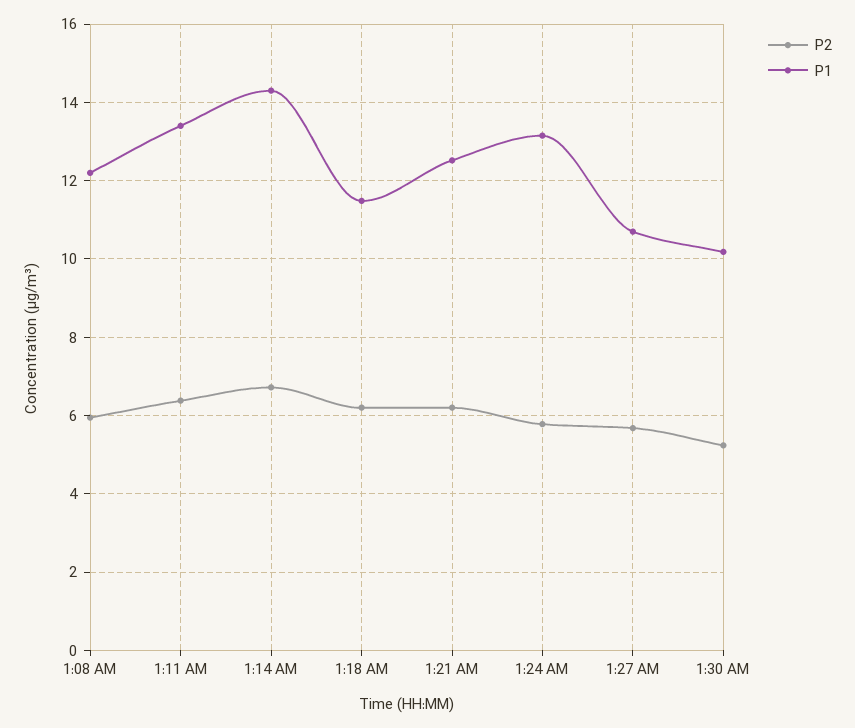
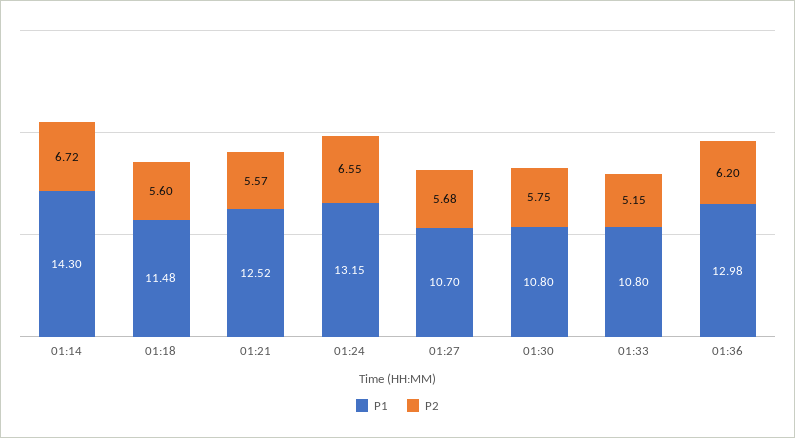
P2, 1:08 AM: 6 -> none
P1, 1:08 AM: 12.2 -> none
P2, 1:11 AM: 6.4 -> none
P1, 1:11 AM: 13.4 -> none
P2, 1:18 AM: 6.2 -> 5.6
P2, 1:21 AM: 6.2 -> 5.57
P2, 1:24 AM: 5.8 -> 6.55
P2, 1:30 AM: 5.2 -> 5.75
P1, 1:30 AM: 10.2 -> 10.8
P1, 01:33: none -> 10.8
P2, 01:33: none -> 5.15
P1, 01:36: none -> 12.98
P2, 01:36: none -> 6.2

